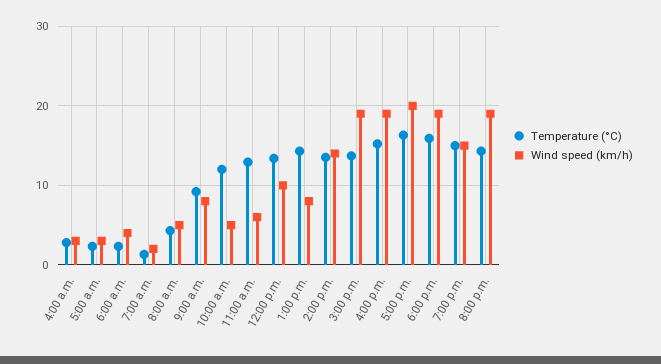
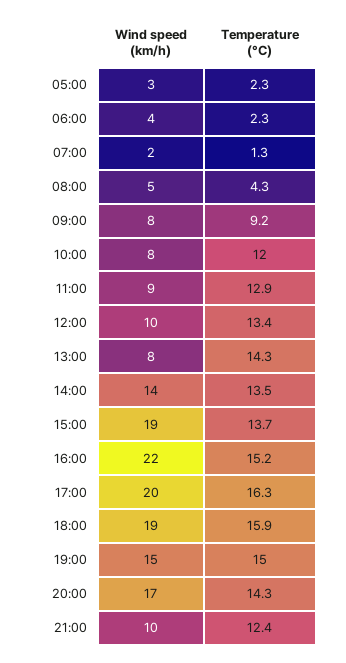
Temperature (°C), 4:00 a.m.: 3 -> none
Wind speed (km/h), 4:00 a.m.: 3 -> none
Wind speed (km/h), 10:00 a.m.: 5 -> 8
Wind speed (km/h), 11:00 a.m.: 6 -> 9
Wind speed (km/h), 4:00 p.m.: 19 -> 22
Wind speed (km/h), 8:00 p.m.: 19 -> 17
Wind speed (km/h), 21:00: none -> 10
Temperature (°C), 21:00: none -> 12.4

